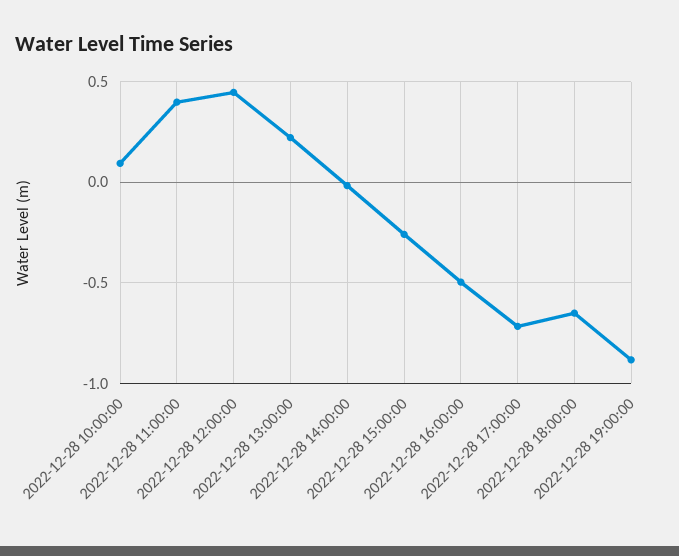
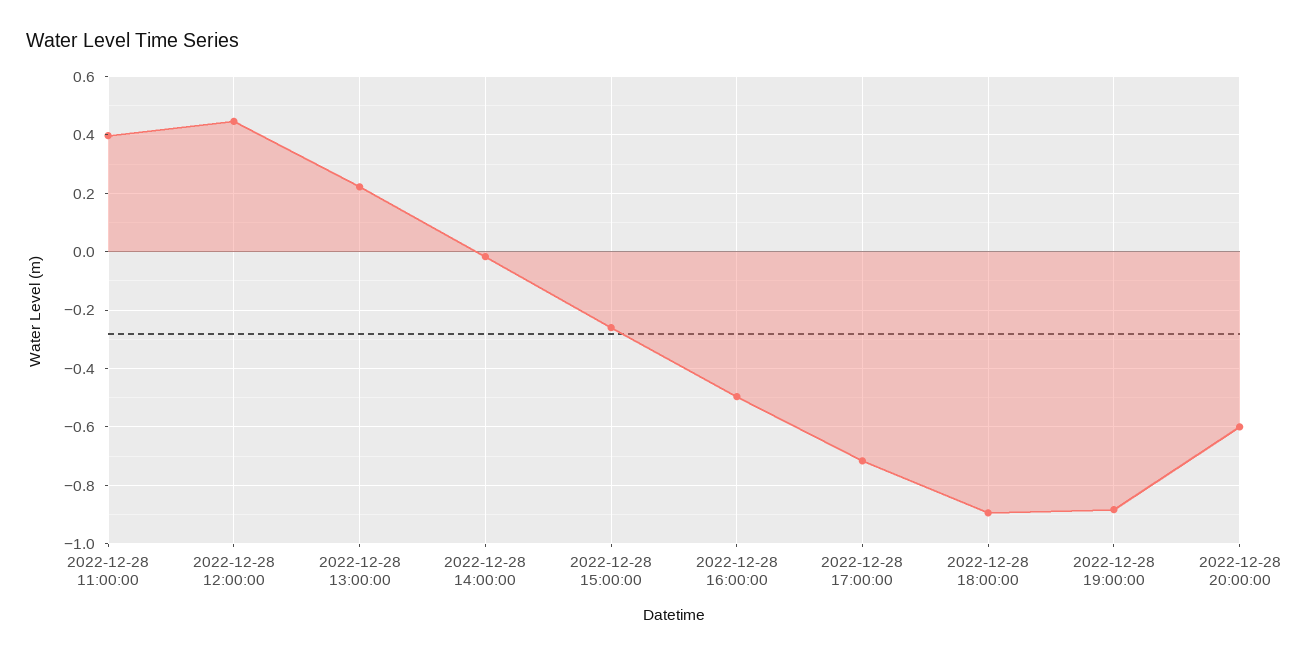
2022-12-28 10:00:00: 0.1 -> none
2022-12-28 18:00:00: -0.65 -> -0.9
2022-12-28 20:00:00: none -> -0.6

